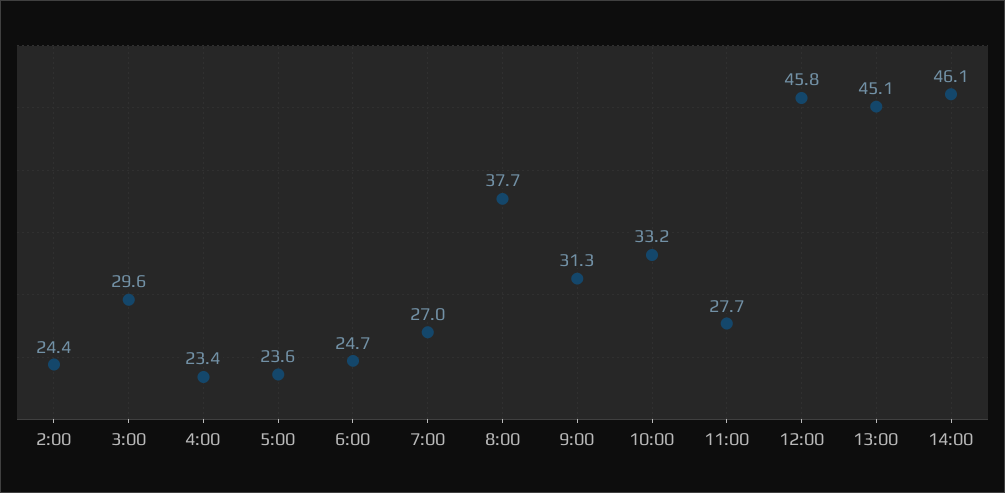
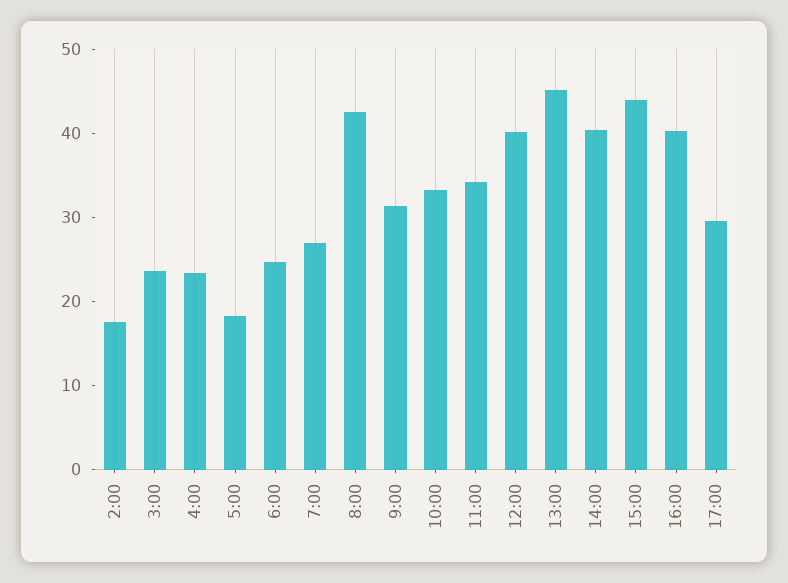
2:00: 24.4 -> 18
3:00: 29.6 -> 24
5:00: 23.6 -> 18
8:00: 37.7 -> 42
11:00: 27.7 -> 34
12:00: 45.8 -> 40
14:00: 46.1 -> 40
15:00: none -> 44
16:00: none -> 40
17:00: none -> 30

